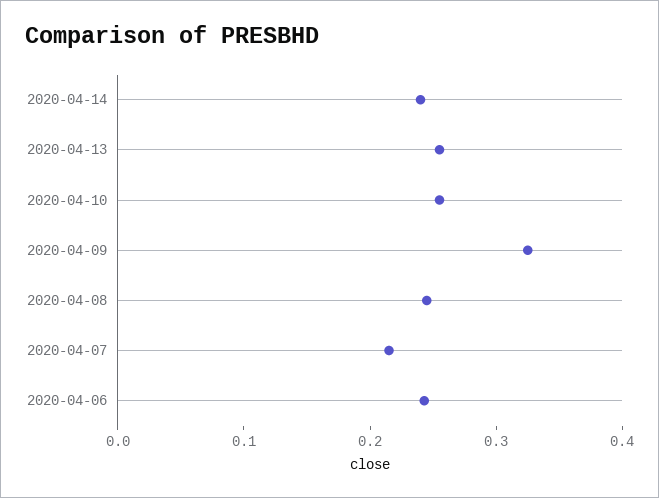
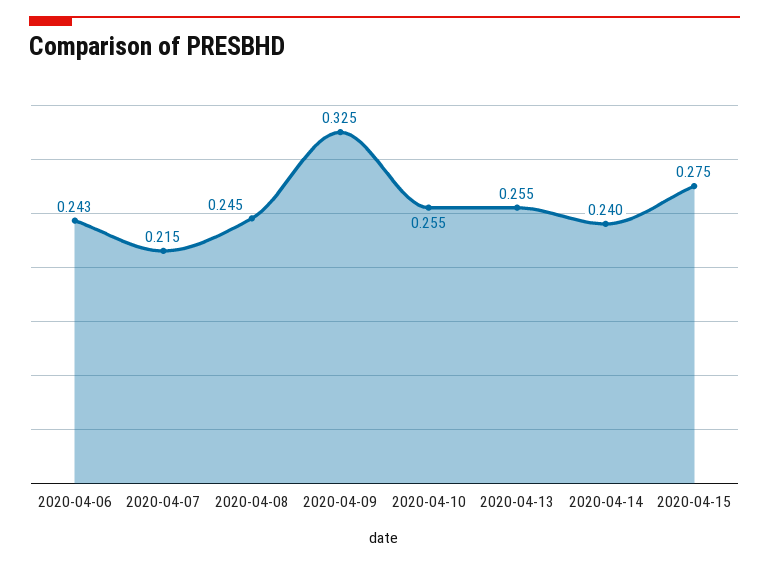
2020-04-15: none -> 0.275

